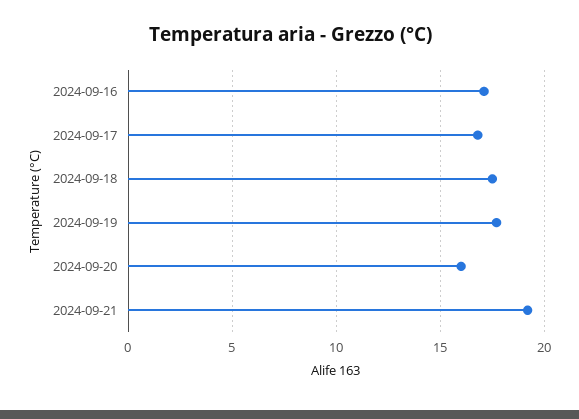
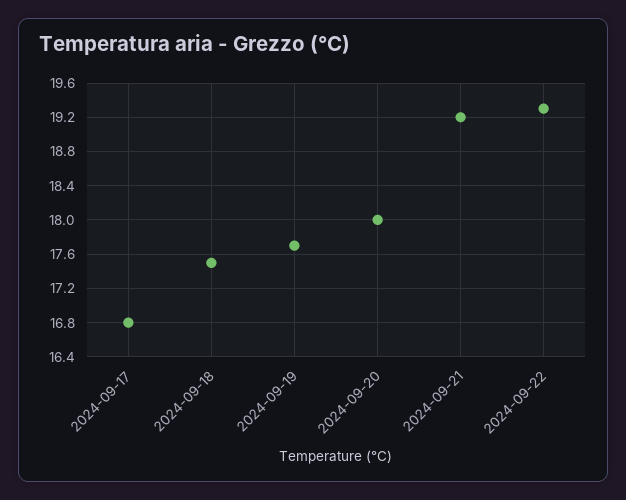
2024-09-16: 17 -> none
2024-09-20: 16 -> 18
2024-09-22: none -> 19.3

